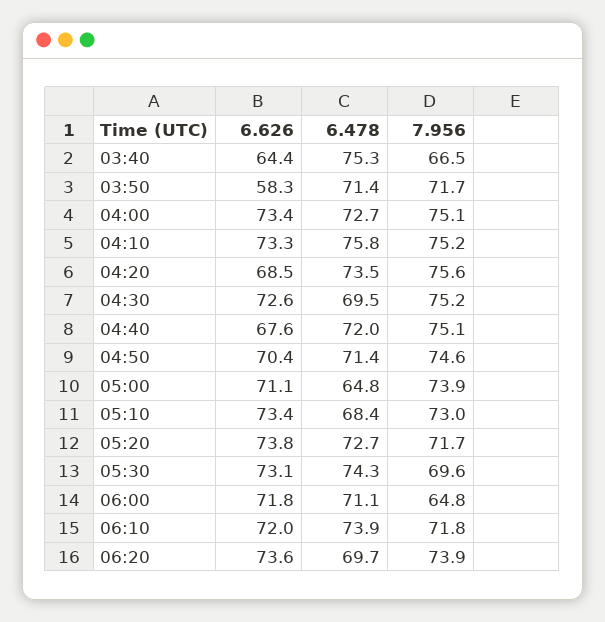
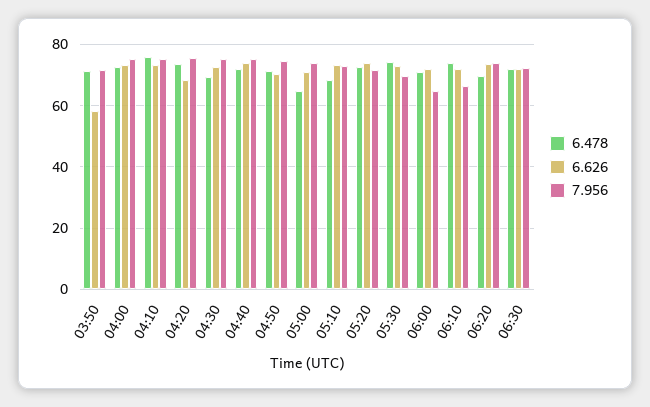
6.626, 03:40: 64.4 -> none
6.478, 03:40: 75.3 -> none
7.956, 03:40: 66.5 -> none
6.626, 04:40: 67.6 -> 74
7.956, 06:10: 71.8 -> 66
6.478, 06:30: none -> 72
6.626, 06:30: none -> 72
7.956, 06:30: none -> 72

